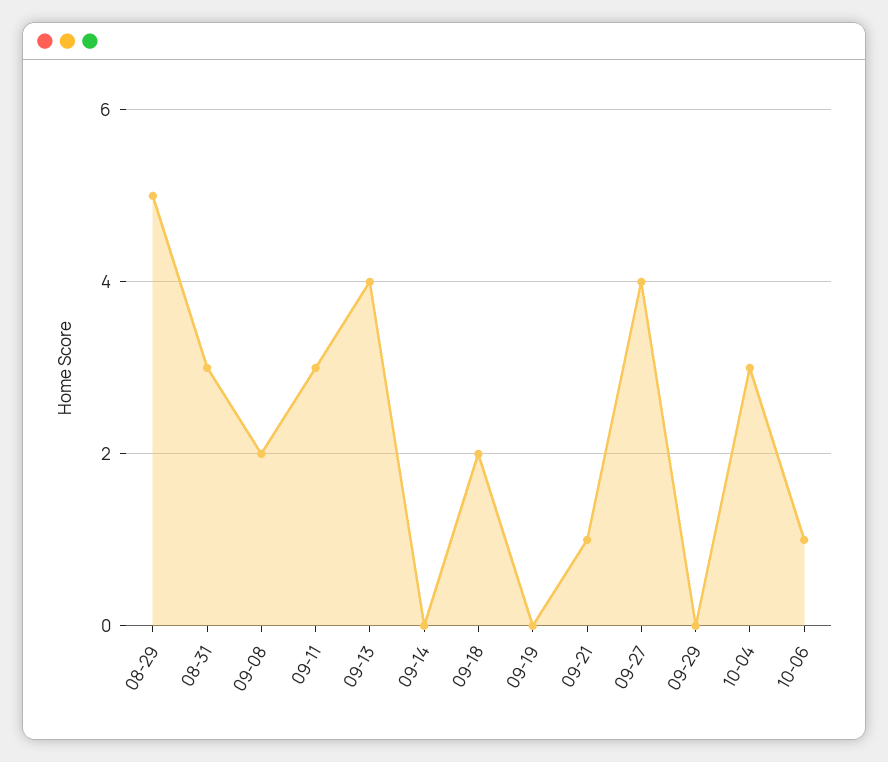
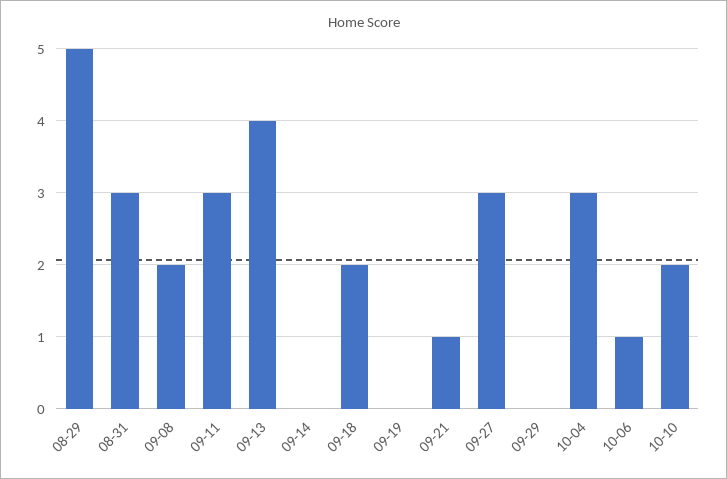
09-27: 4 -> 3
10-10: none -> 2

